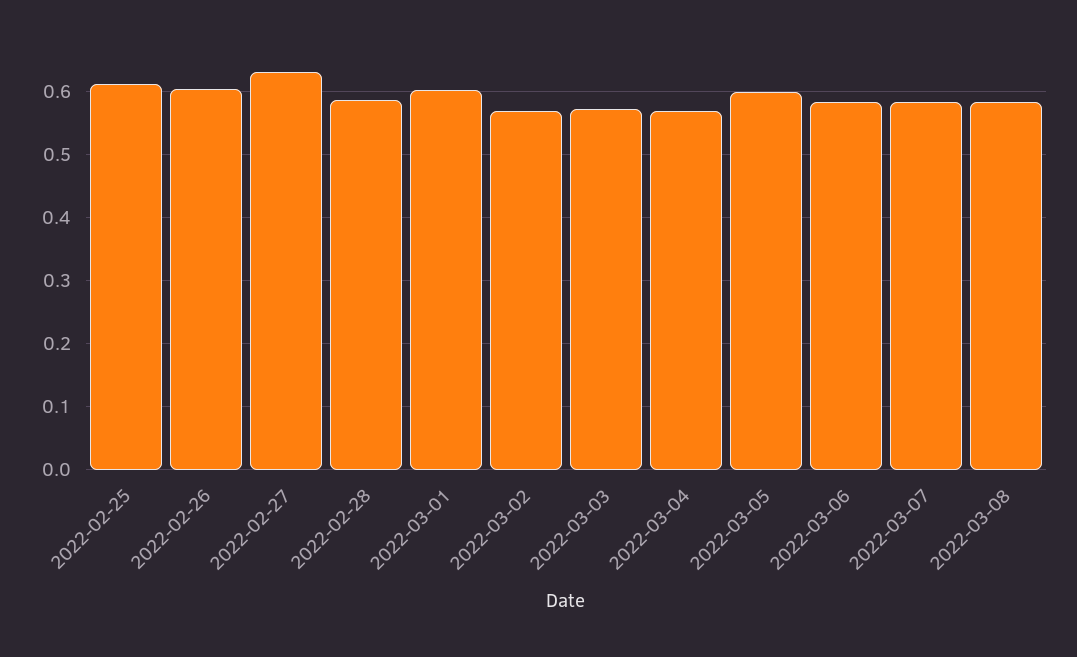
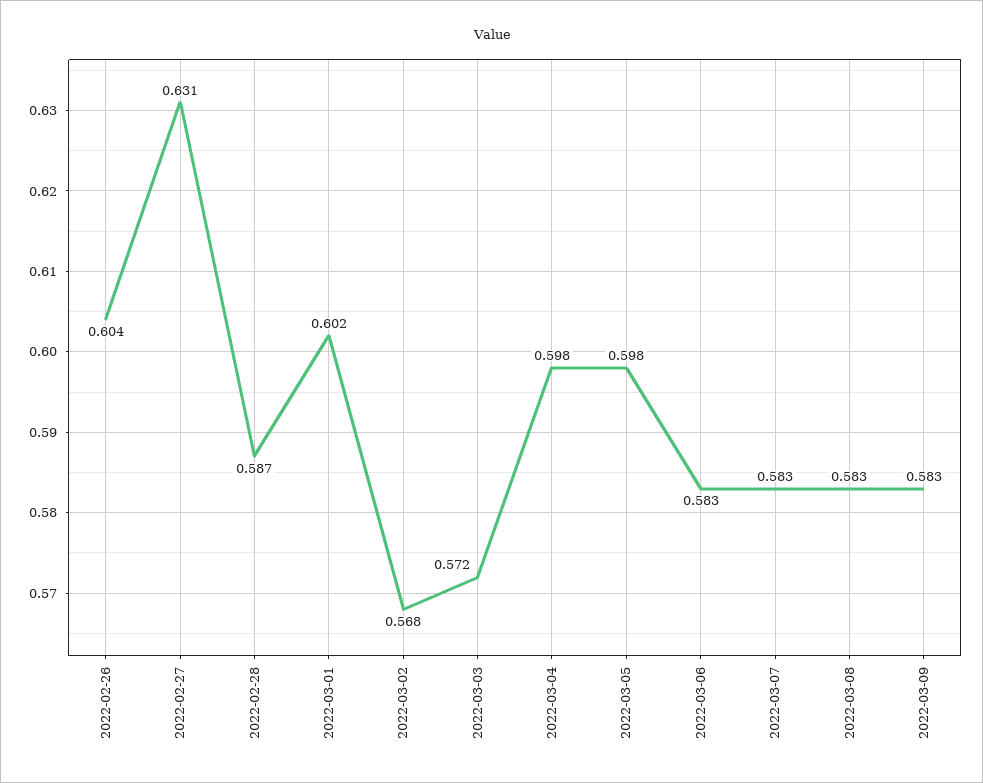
2022-02-25: 0.61 -> none
2022-03-04: 0.57 -> 0.598
2022-03-09: none -> 0.583

